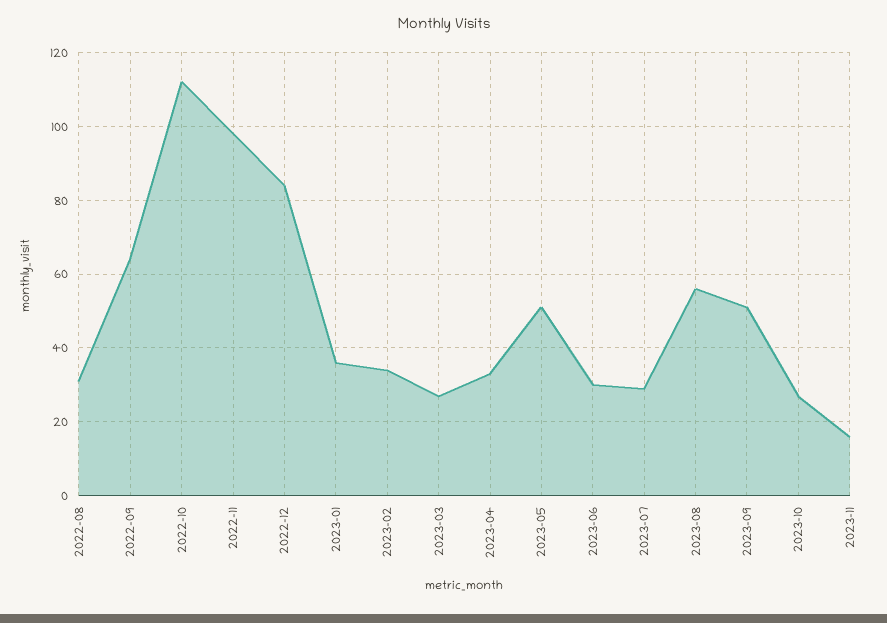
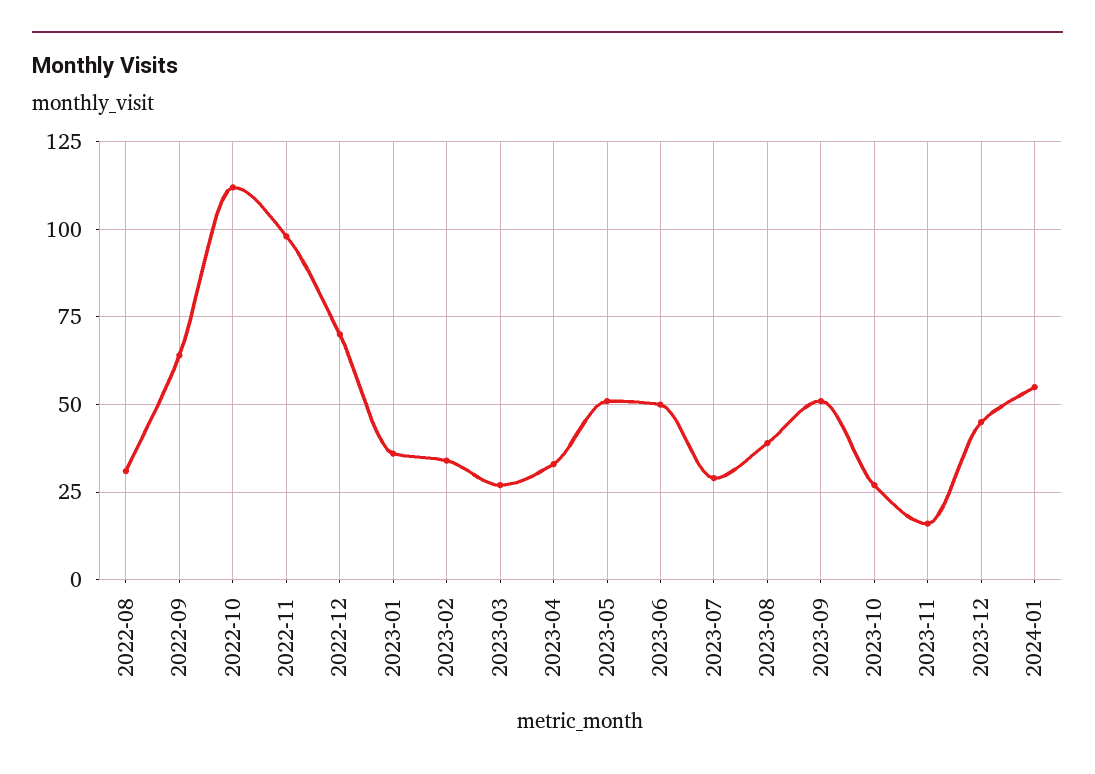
2022-12: 85 -> 70
2023-06: 30 -> 50
2023-08: 55 -> 40
2023-12: none -> 45
2024-01: none -> 55

